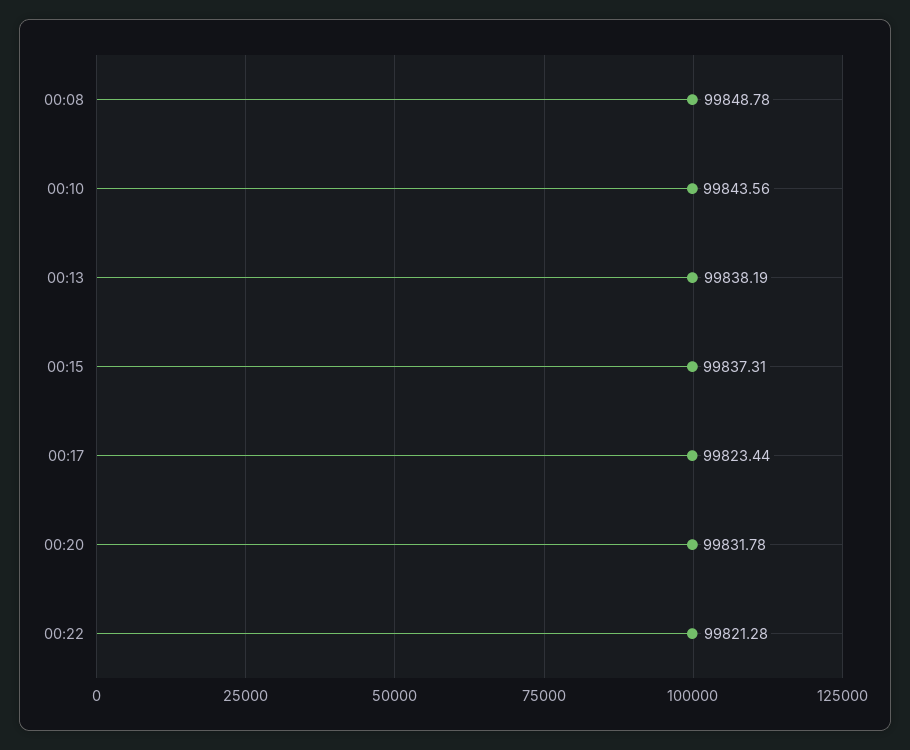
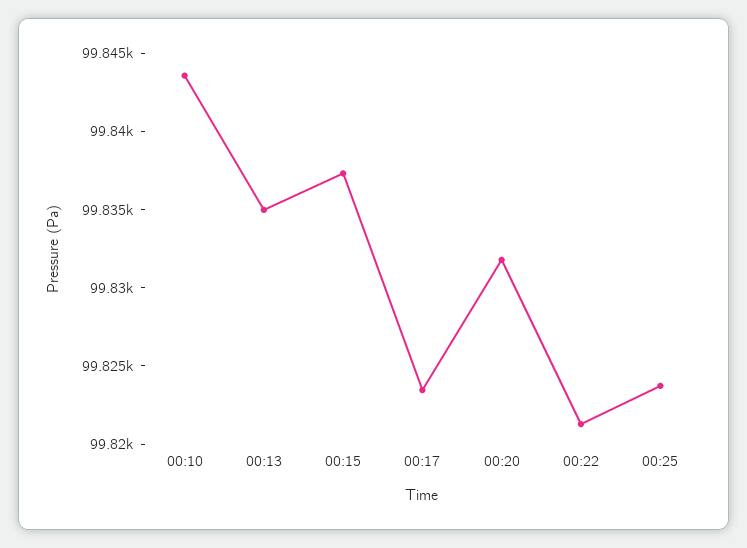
00:08: 99848.78 -> none
00:13: 99838.19 -> 99835
00:25: none -> 99824

